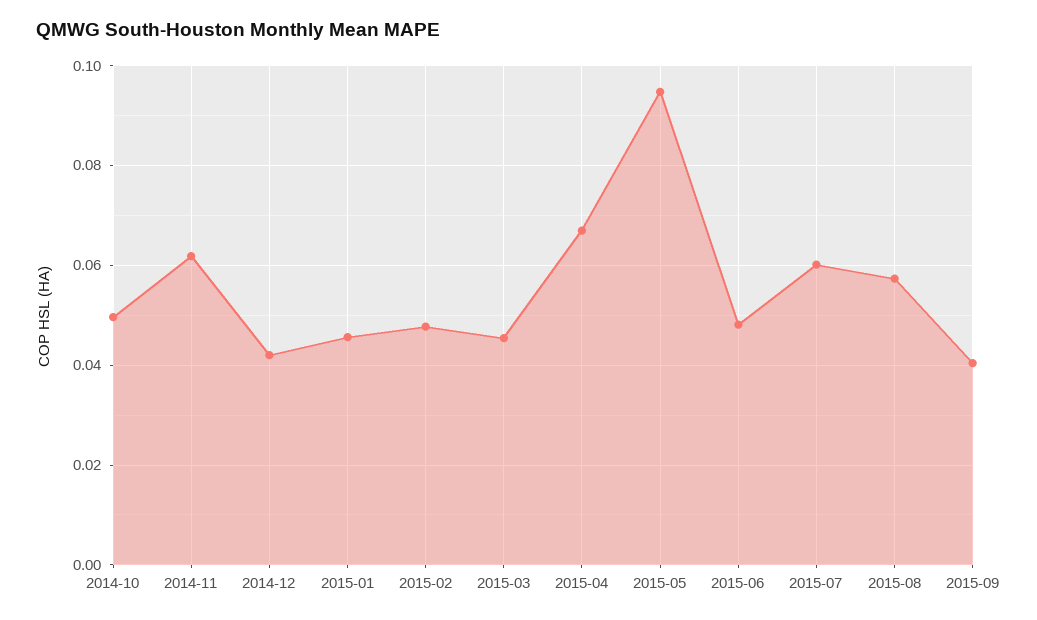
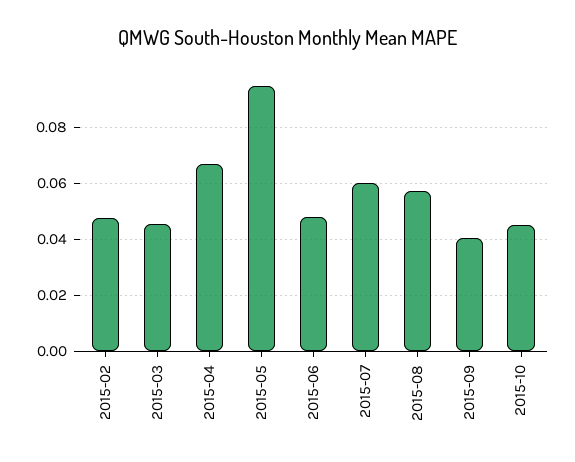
2014-10: 0.05 -> none
2014-11: 0.062 -> none
2014-12: 0.042 -> none
2015-01: 0.046 -> none
2015-10: none -> 0.045

